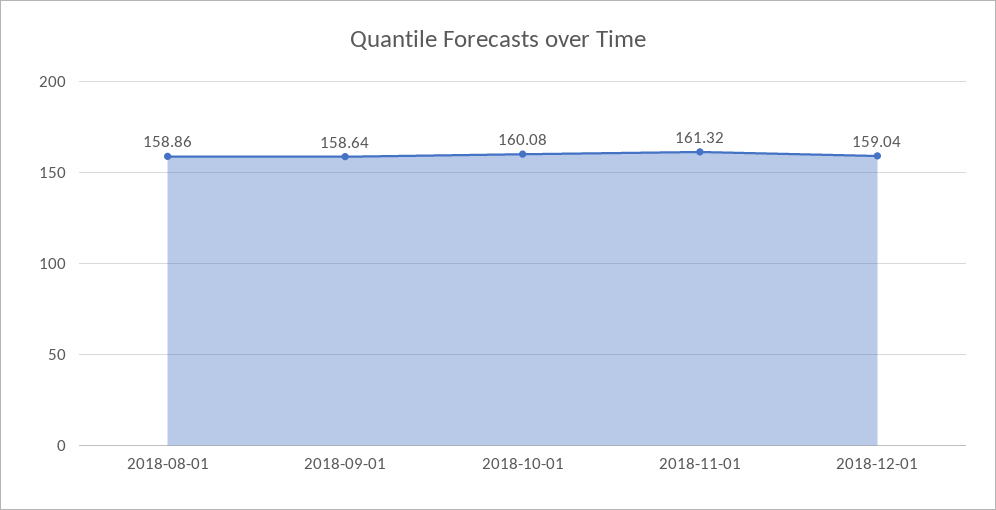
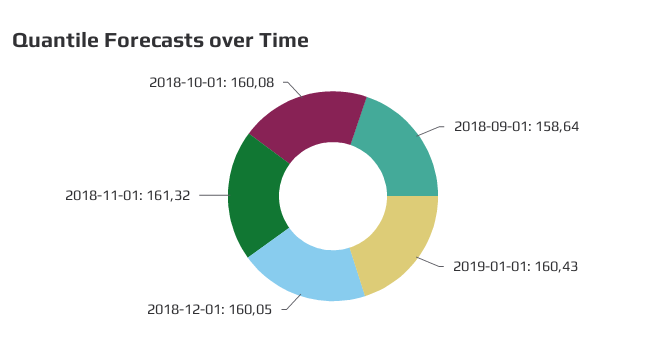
2018-08-01: 158.86 -> none
2018-12-01: 159.04 -> 160.05
2019-01-01: none -> 160.43

